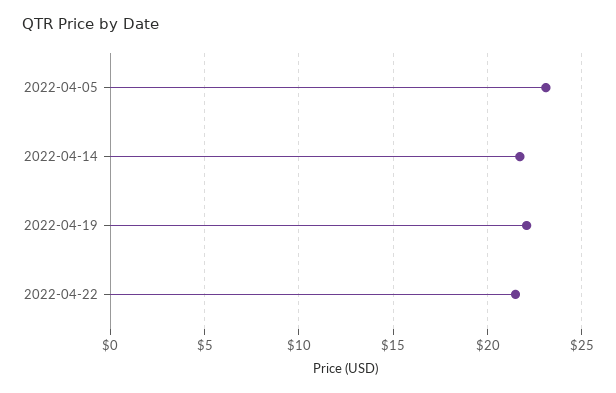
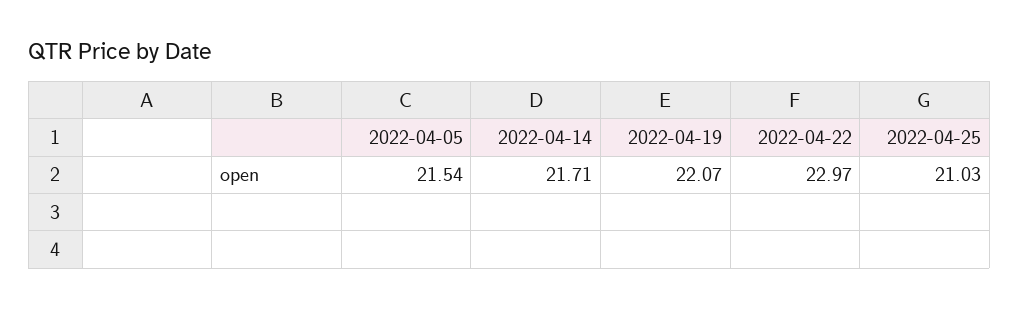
2022-04-05: 23 -> 21.54
2022-04-22: 21.5 -> 22.97
2022-04-25: none -> 21.03

